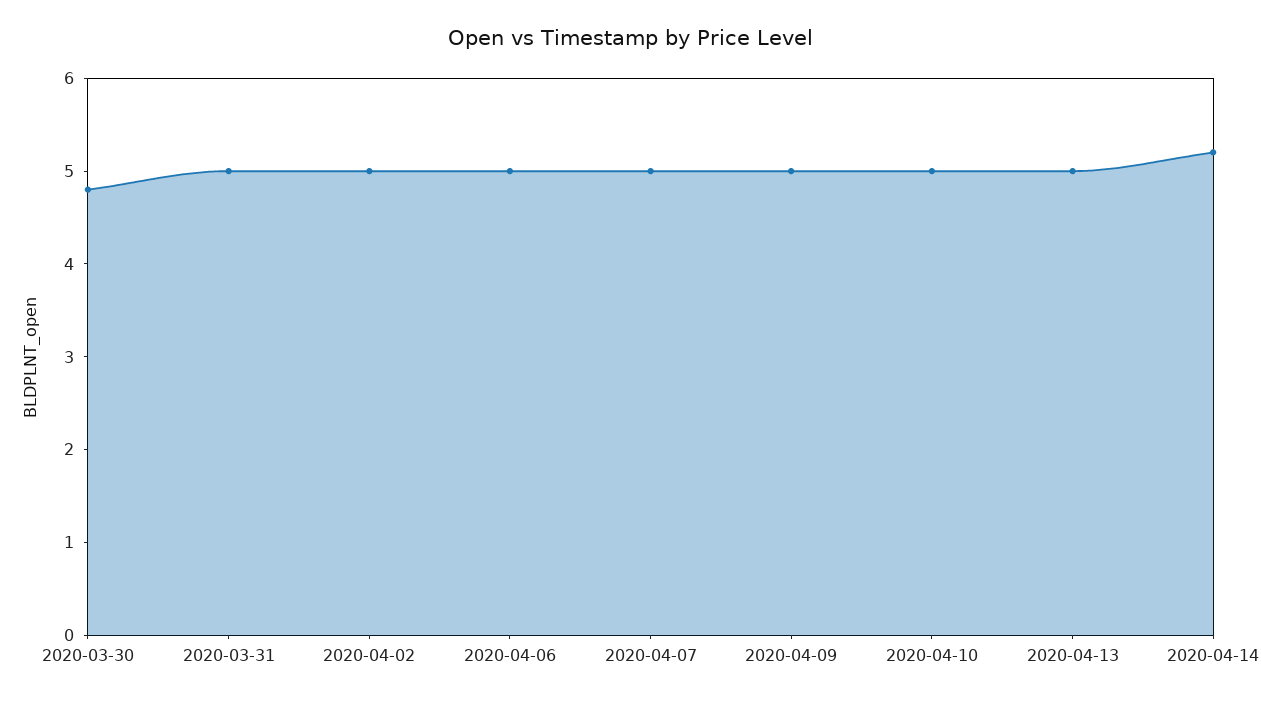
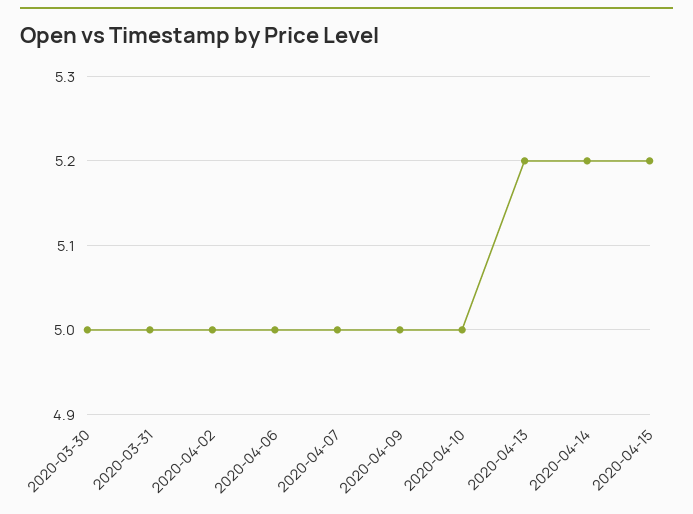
2020-03-30: 4.8 -> 5
2020-04-13: 5 -> 5.2
2020-04-15: none -> 5.2

